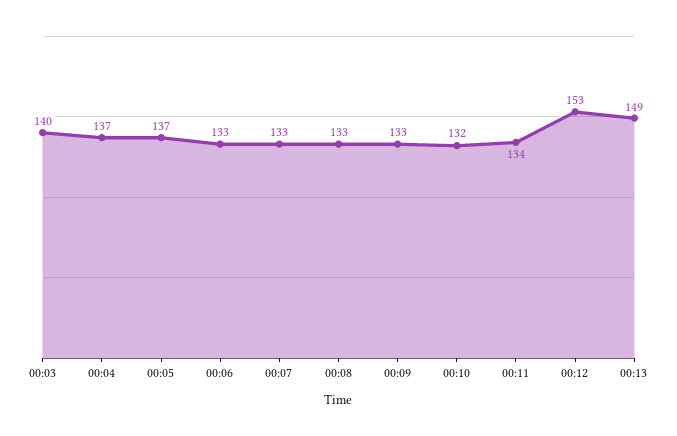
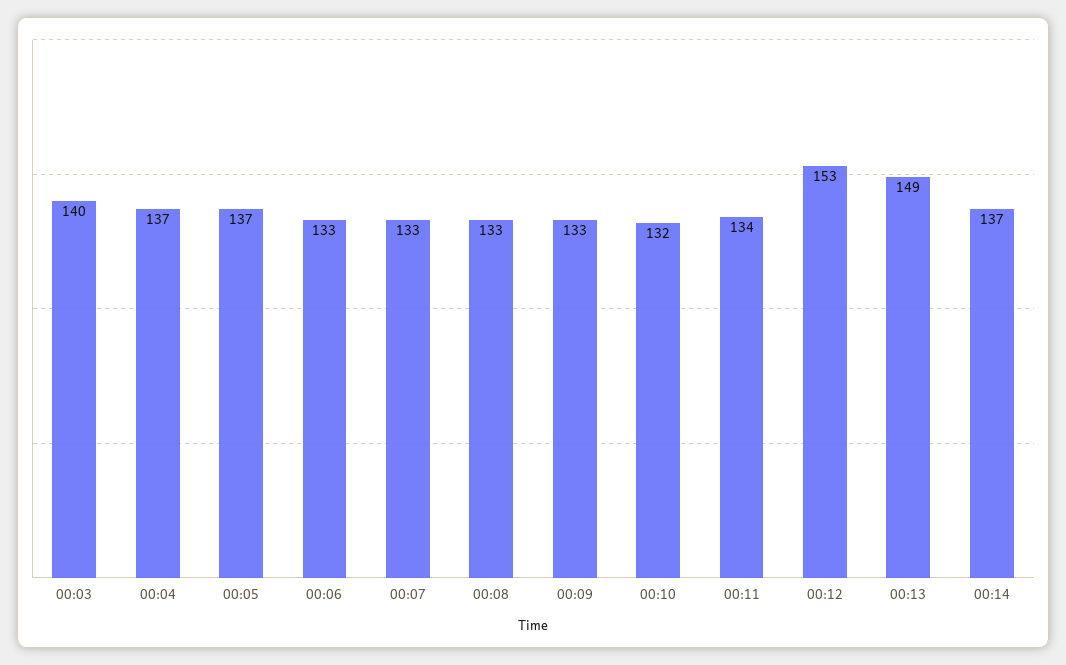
00:14: none -> 137

